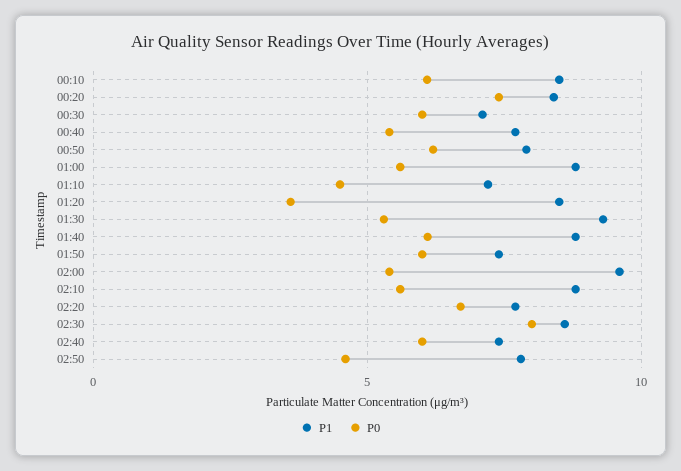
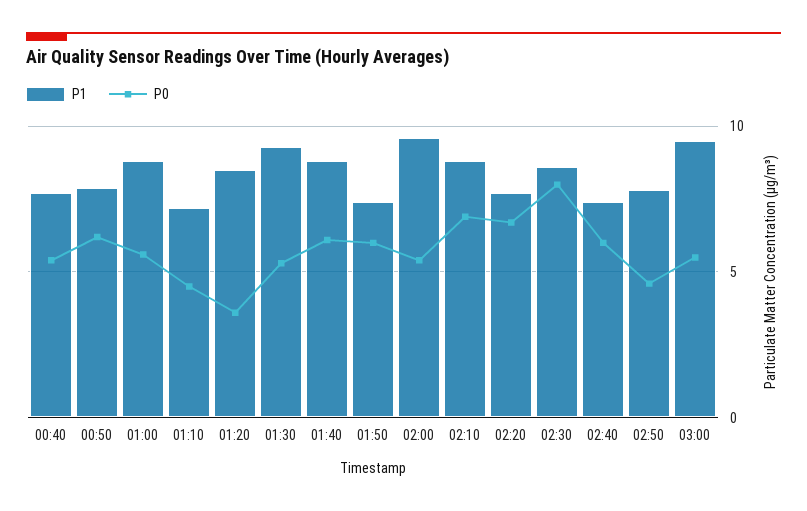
P1, 00:10: 8.5 -> none
P0, 00:10: 6 -> none
P1, 00:20: 8.5 -> none
P0, 00:20: 7.5 -> none
P1, 00:30: 7 -> none
P0, 00:30: 6 -> none
P0, 02:10: 5.5 -> 7
P1, 03:00: none -> 9.5
P0, 03:00: none -> 5.5

